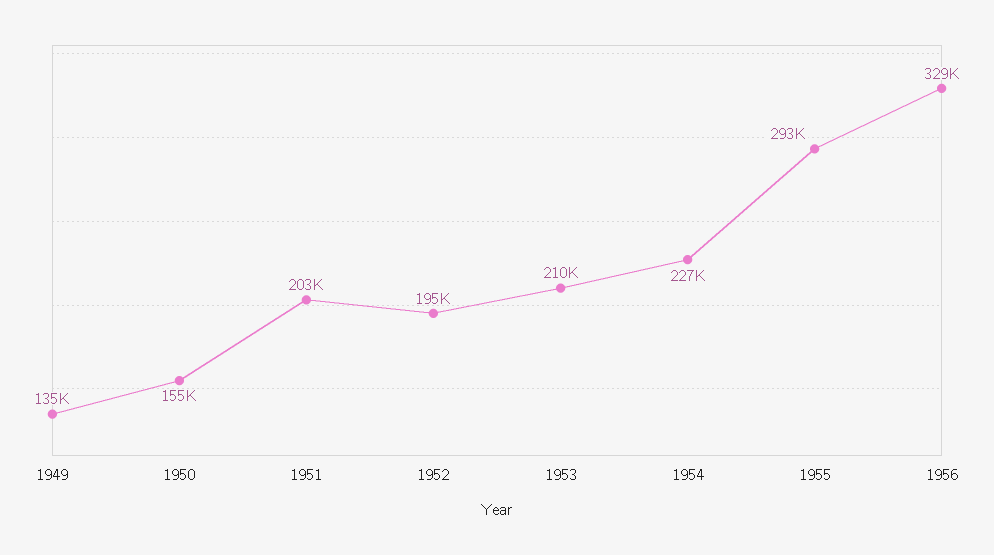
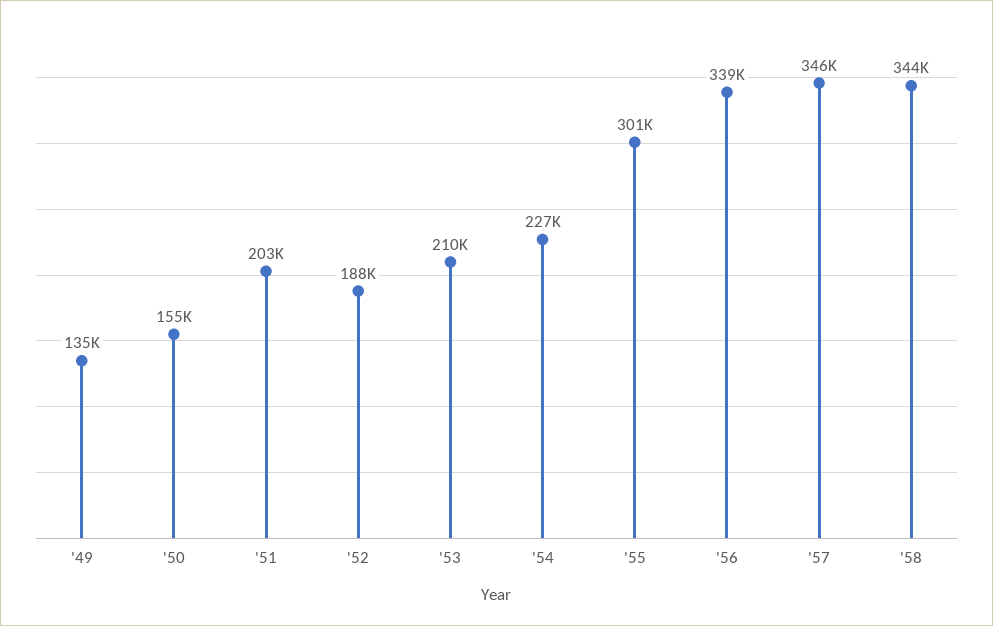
1952: 195000 -> 188000
1955: 293000 -> 301000
1956: 329000 -> 339000
'57: none -> 346000
'58: none -> 344000

